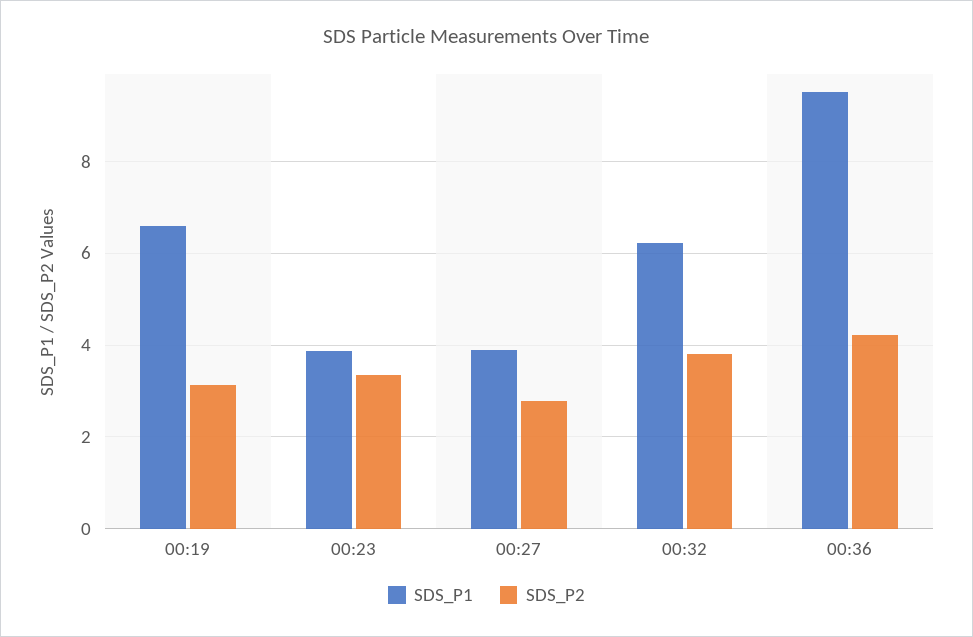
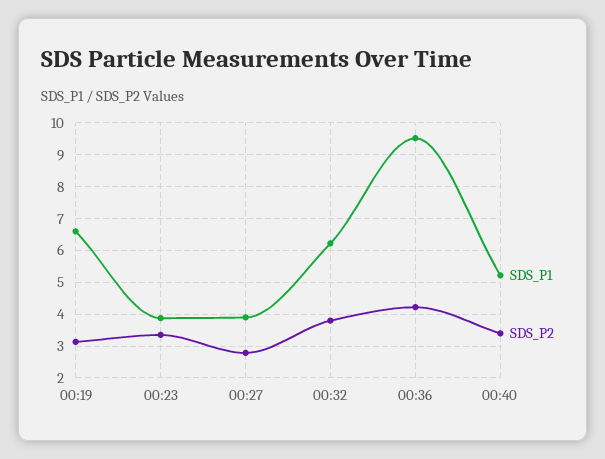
SDS_P1, 00:40: none -> 5.2
SDS_P2, 00:40: none -> 3.4

